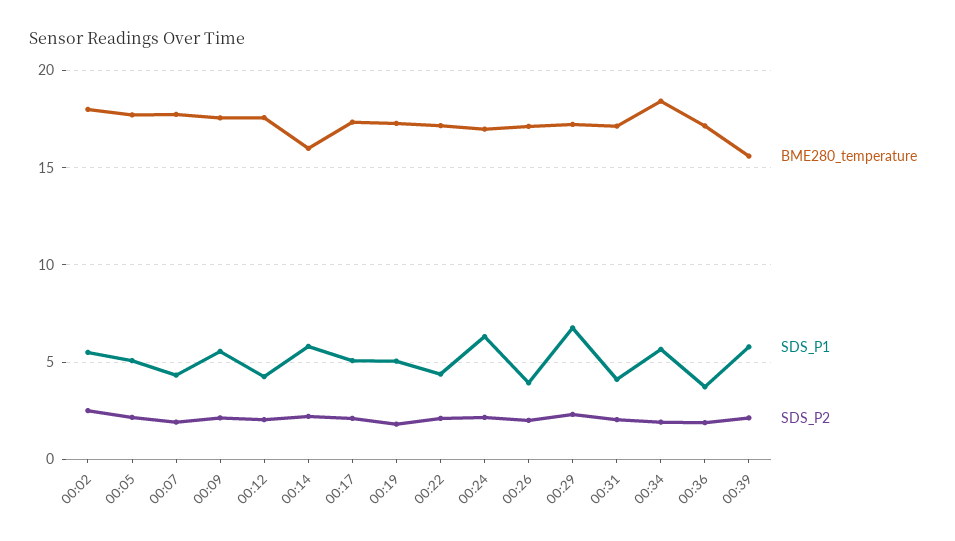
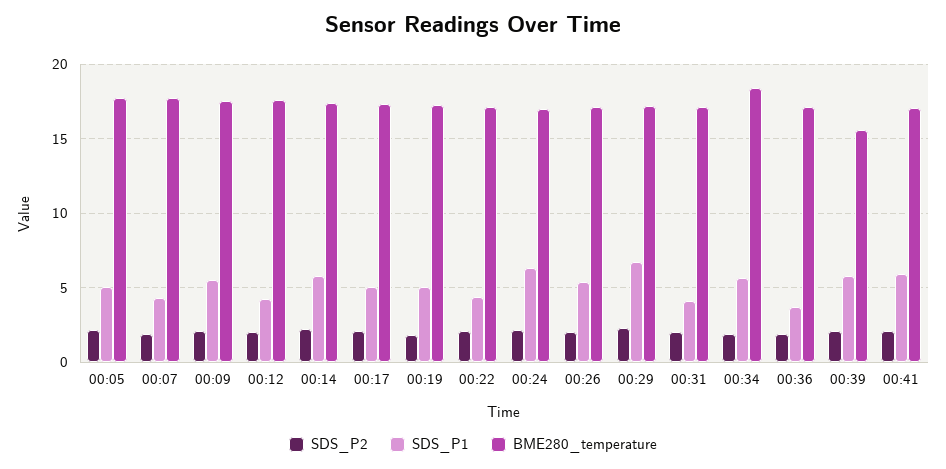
BME280_temperature, 00:02: 18 -> none
SDS_P1, 00:02: 5.5 -> none
SDS_P2, 00:02: 2.5 -> none
BME280_temperature, 00:14: 16 -> 17.5
SDS_P1, 00:26: 4 -> 5.5
SDS_P2, 00:41: none -> 2
SDS_P1, 00:41: none -> 6
BME280_temperature, 00:41: none -> 17

